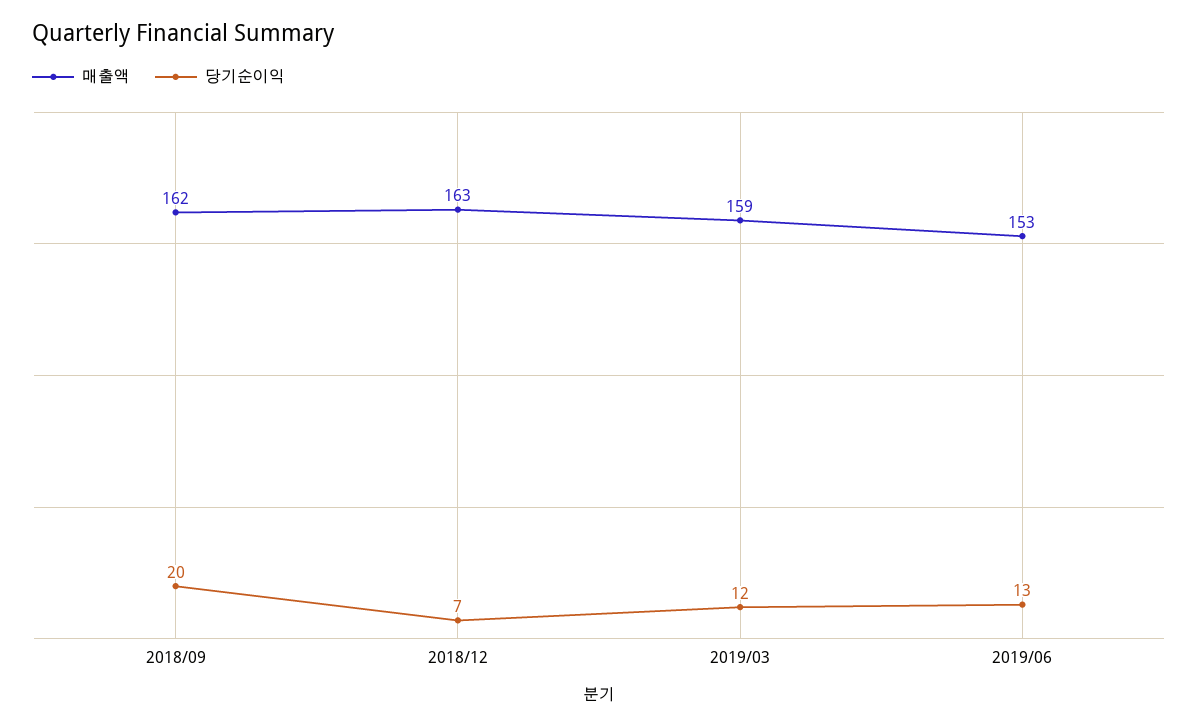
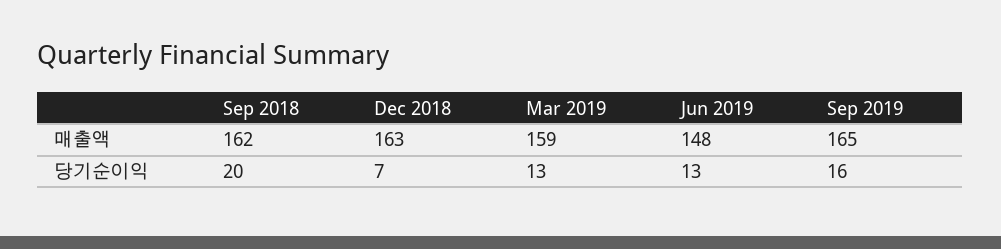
당기순이익, 2019/03: 12 -> 13
매출액, 2019/06: 153 -> 148
매출액, Sep 2019: none -> 165
당기순이익, Sep 2019: none -> 16

